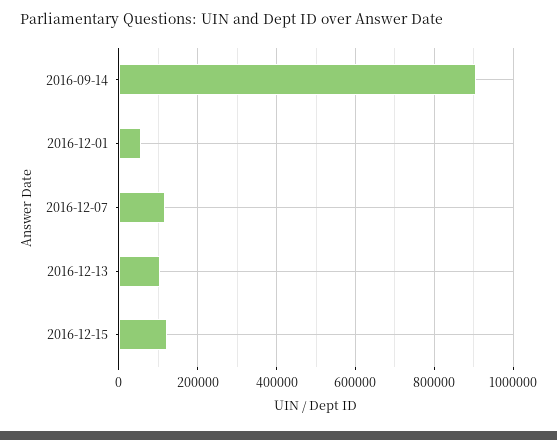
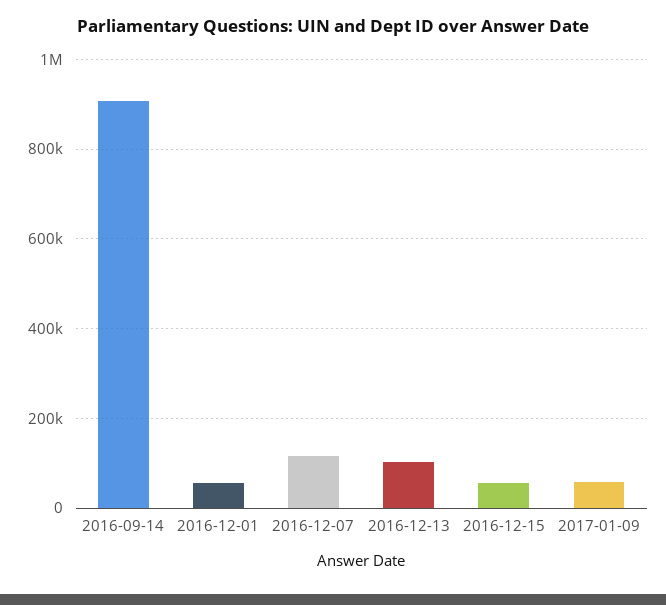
2016-12-15: 120000 -> 60000
2017-01-09: none -> 60000

